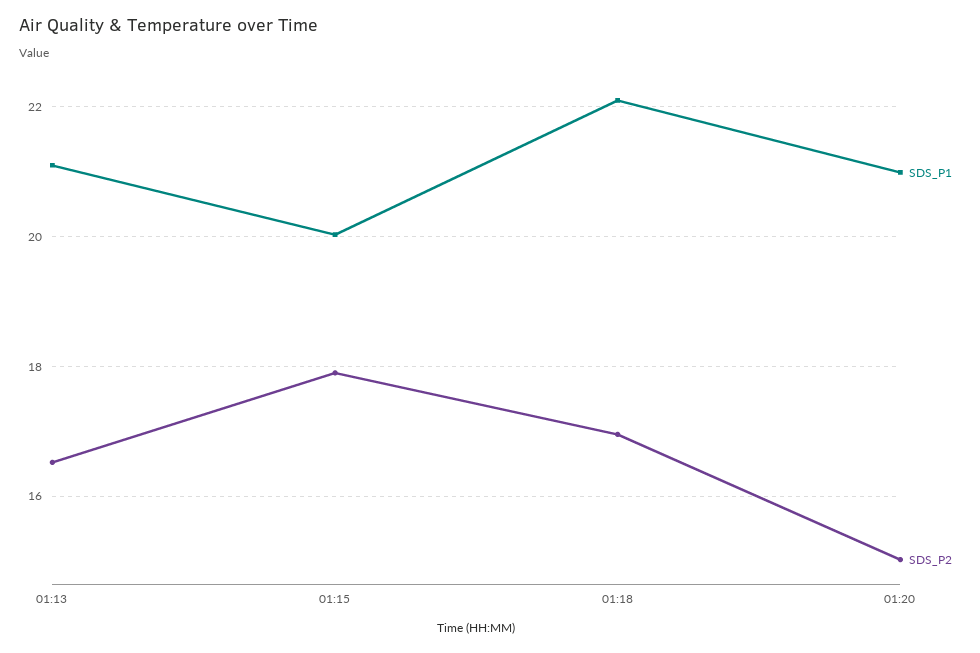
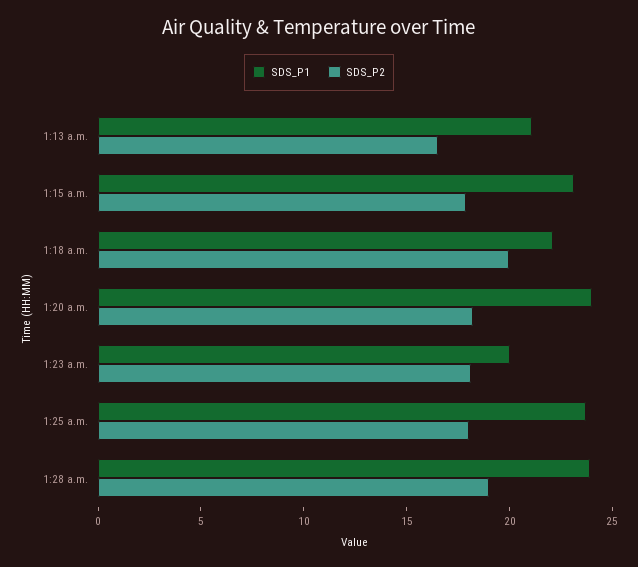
SDS_P1, 01:15: 20 -> 23
SDS_P2, 01:18: 17 -> 20
SDS_P1, 01:20: 21 -> 24
SDS_P2, 01:20: 15 -> 18
SDS_P1, 1:23 a.m.: none -> 20
SDS_P2, 1:23 a.m.: none -> 18
SDS_P1, 1:25 a.m.: none -> 24
SDS_P2, 1:25 a.m.: none -> 18
SDS_P1, 1:28 a.m.: none -> 24
SDS_P2, 1:28 a.m.: none -> 19

